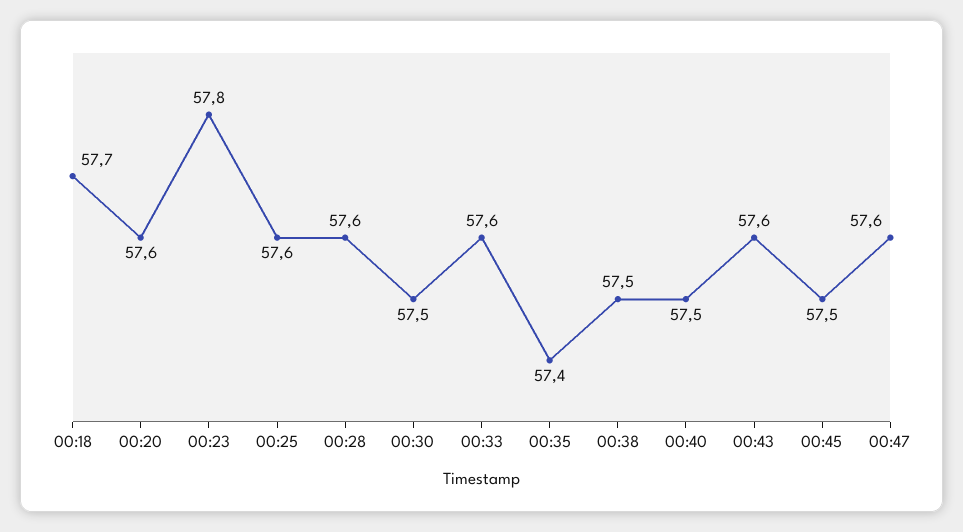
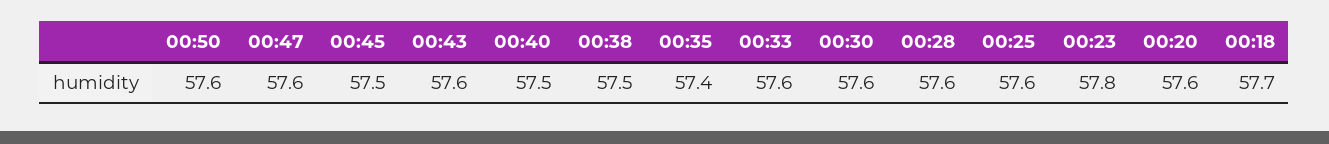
00:30: 57.5 -> 57.6
00:50: none -> 57.6

